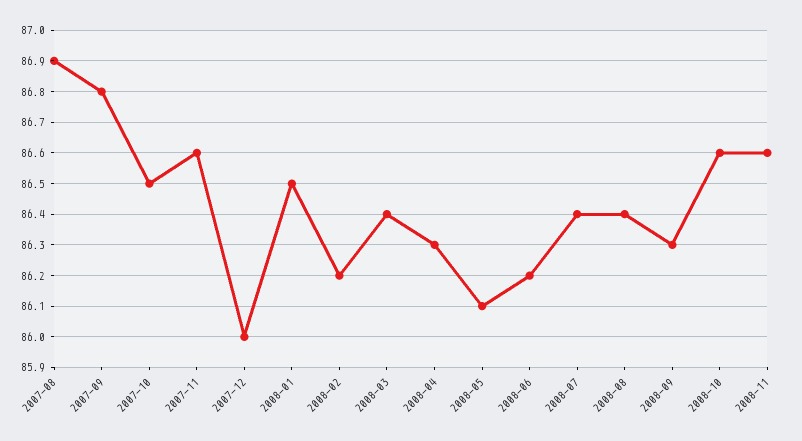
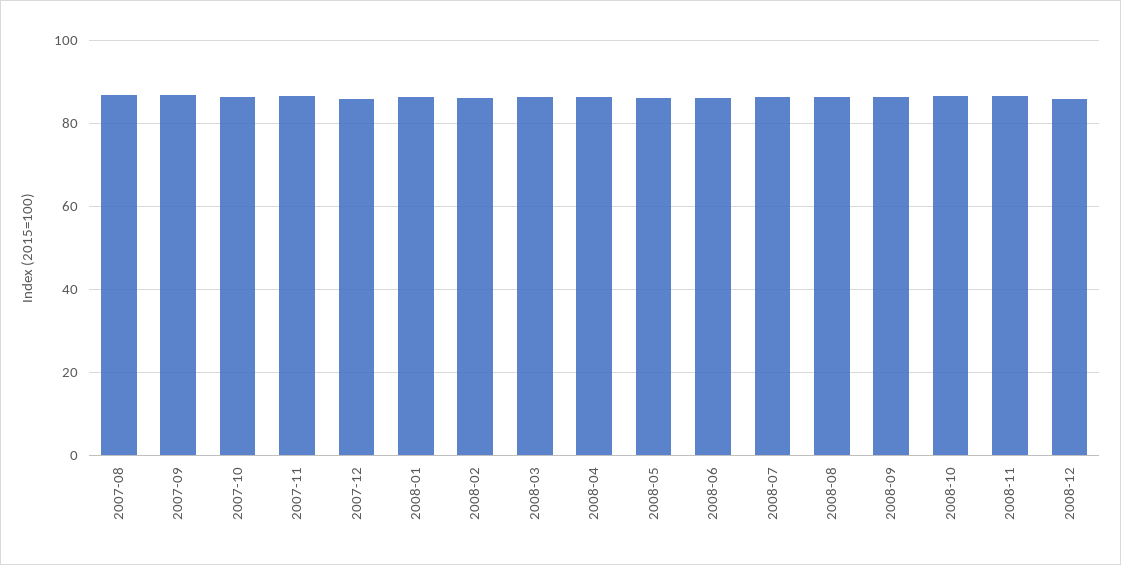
2008-12: none -> 86

